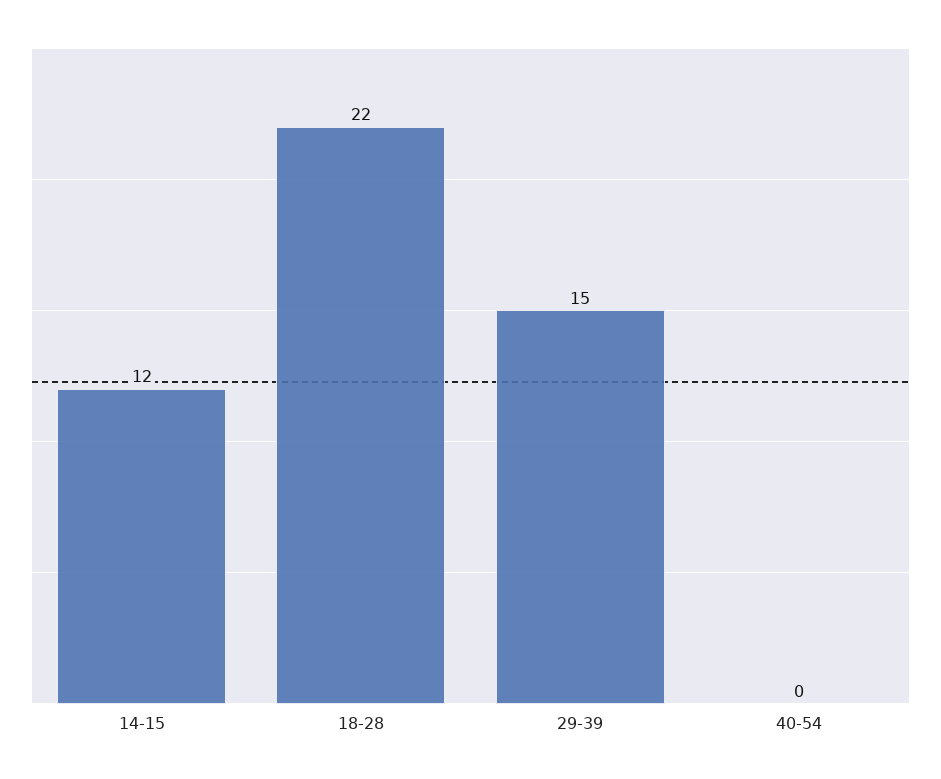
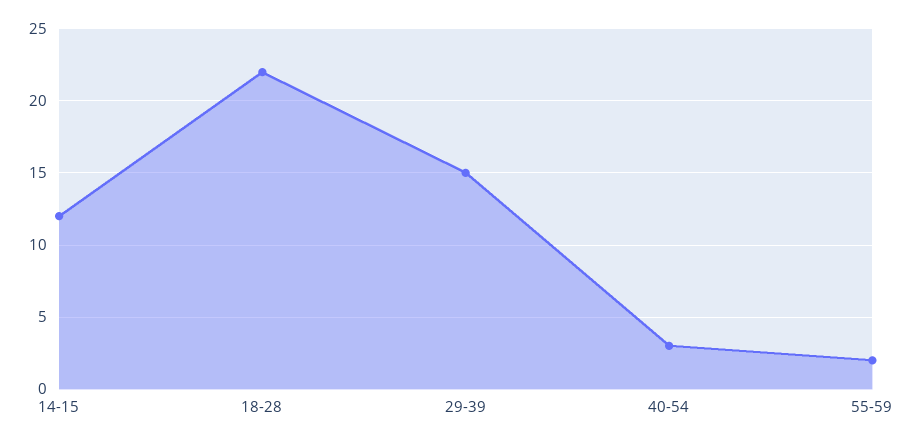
40-54: 0 -> 3
55-59: none -> 2

